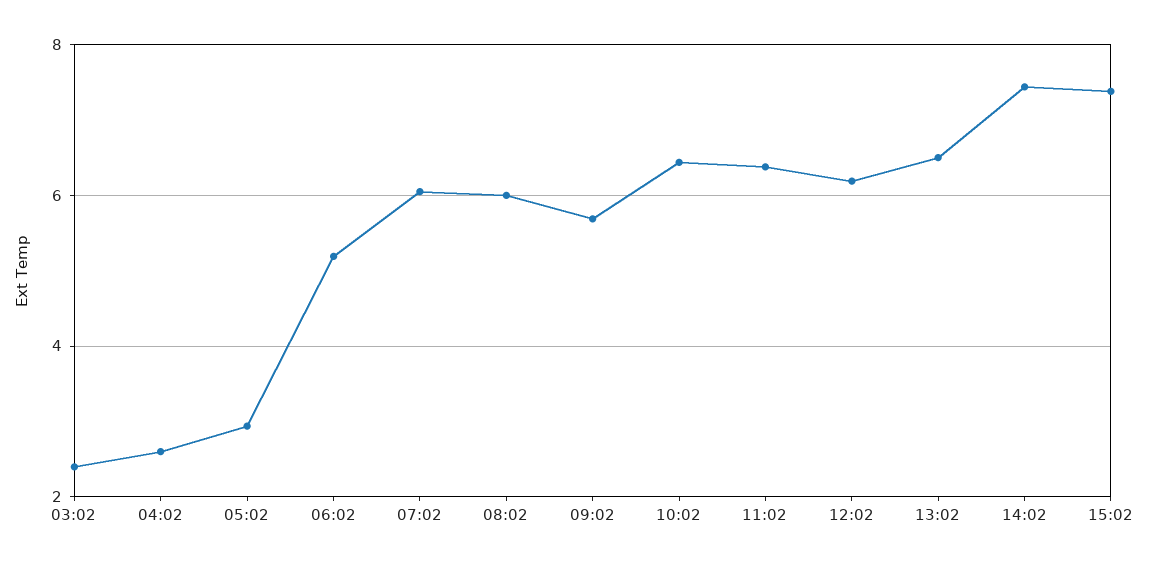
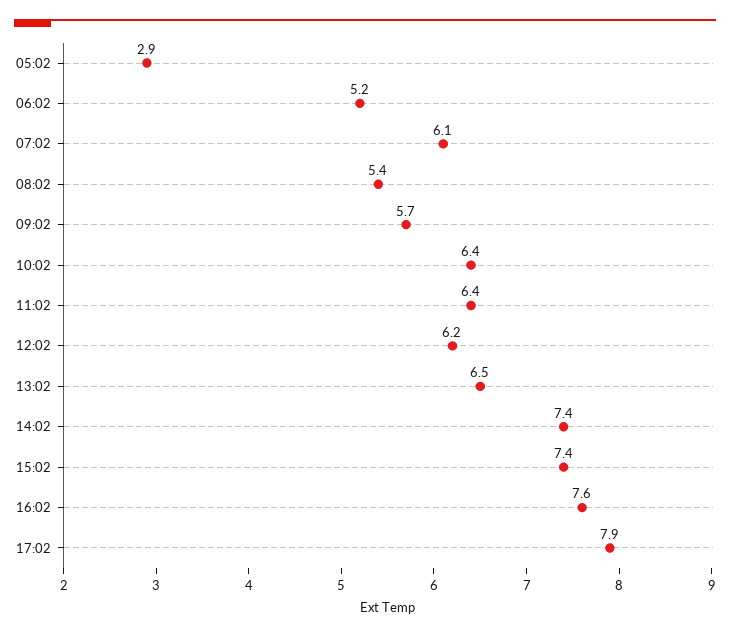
03:02: 2.4 -> none
04:02: 2.6 -> none
08:02: 6 -> 5.4
16:02: none -> 7.6
17:02: none -> 7.9

